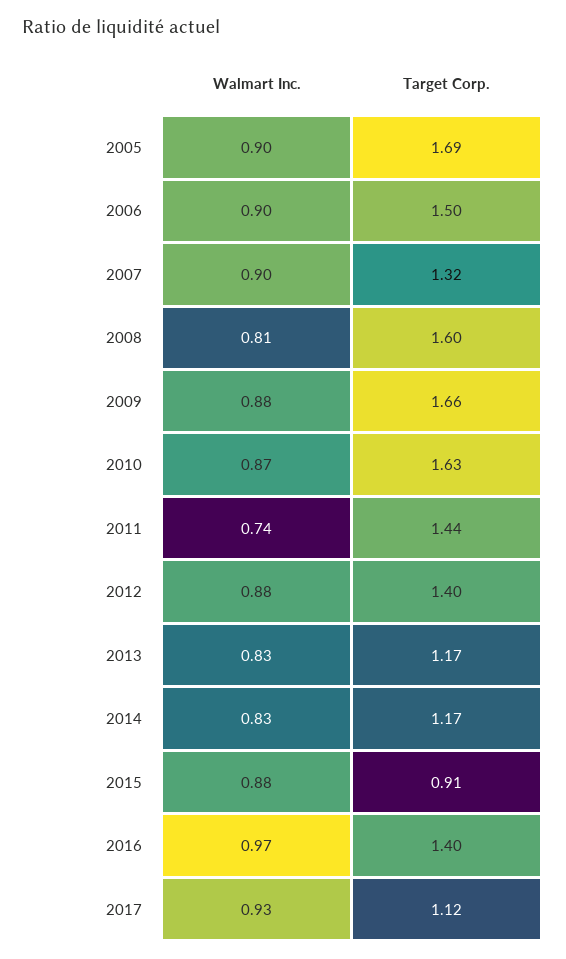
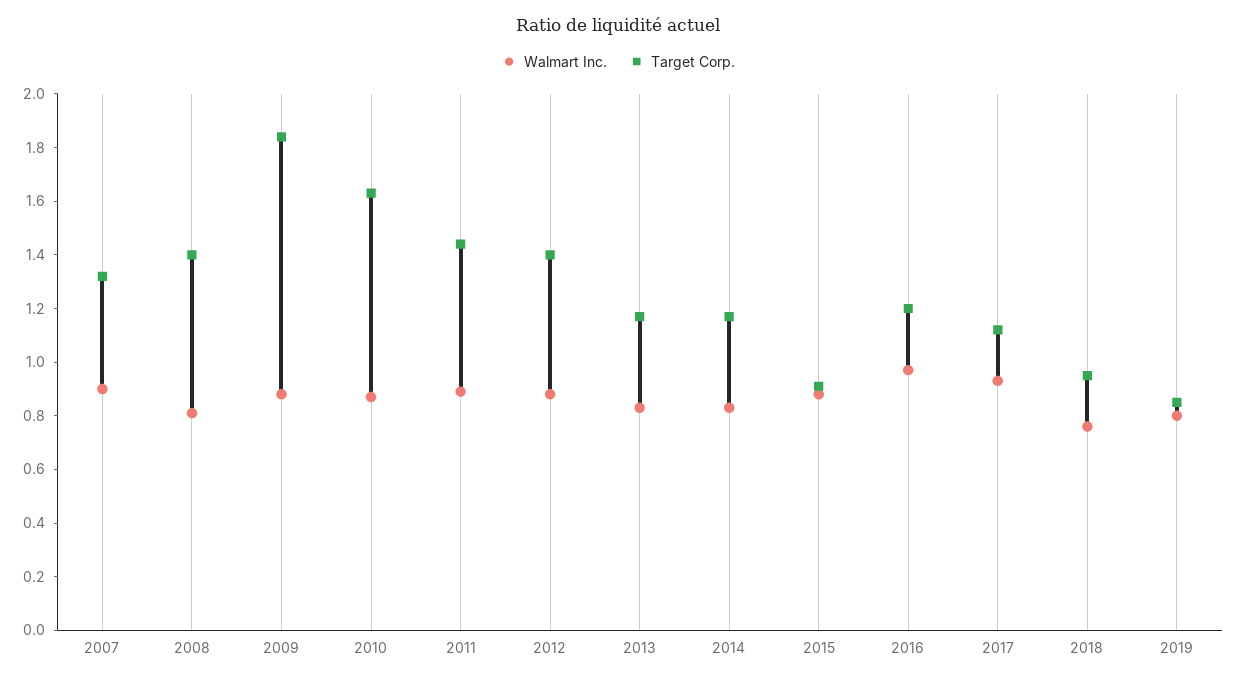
Walmart Inc., 2005: 0.9 -> none
Target Corp., 2005: 1.69 -> none
Walmart Inc., 2006: 0.9 -> none
Target Corp., 2006: 1.5 -> none
Target Corp., 2008: 1.6 -> 1.4
Target Corp., 2009: 1.66 -> 1.85
Walmart Inc., 2011: 0.74 -> 0.9
Target Corp., 2016: 1.4 -> 1.2
Walmart Inc., 2018: none -> 0.75
Target Corp., 2018: none -> 0.95
Walmart Inc., 2019: none -> 0.8
Target Corp., 2019: none -> 0.85

